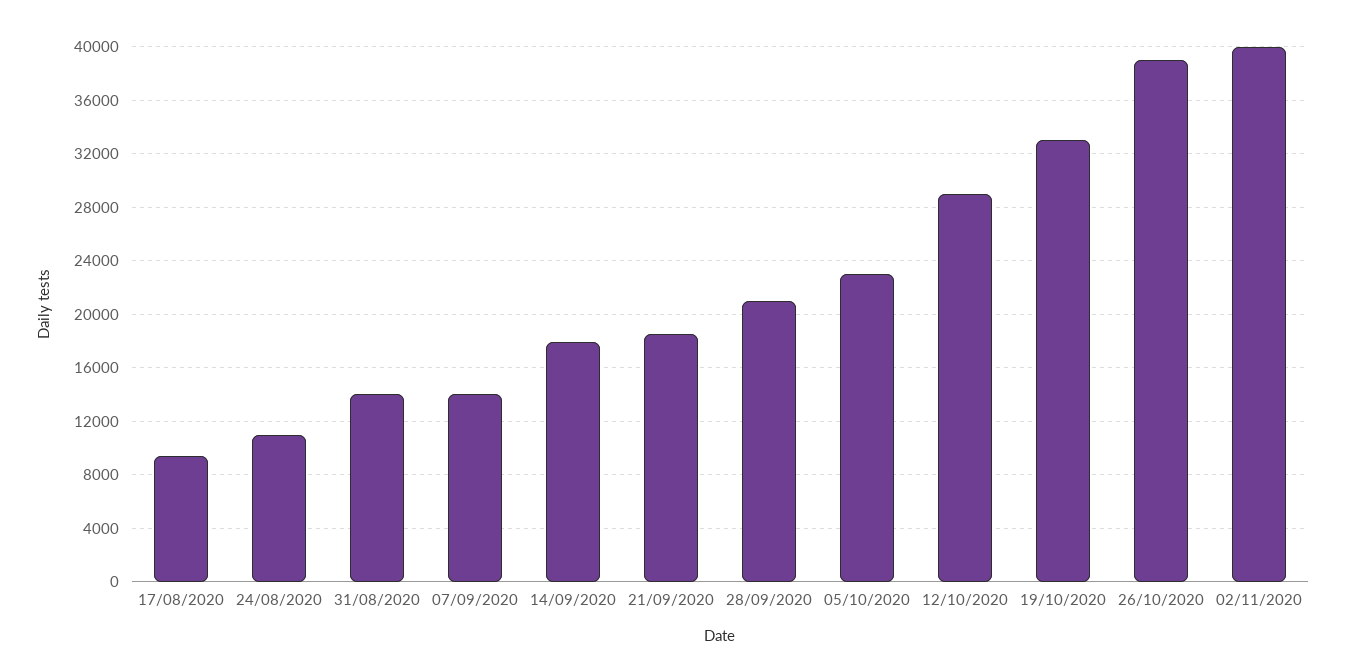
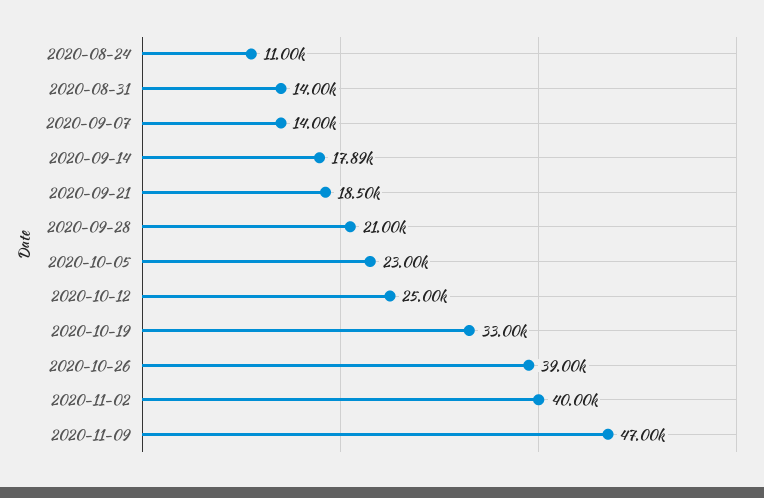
17/08/2020: 9500 -> none
12/10/2020: 29000 -> 25000
2020-11-09: none -> 47000

